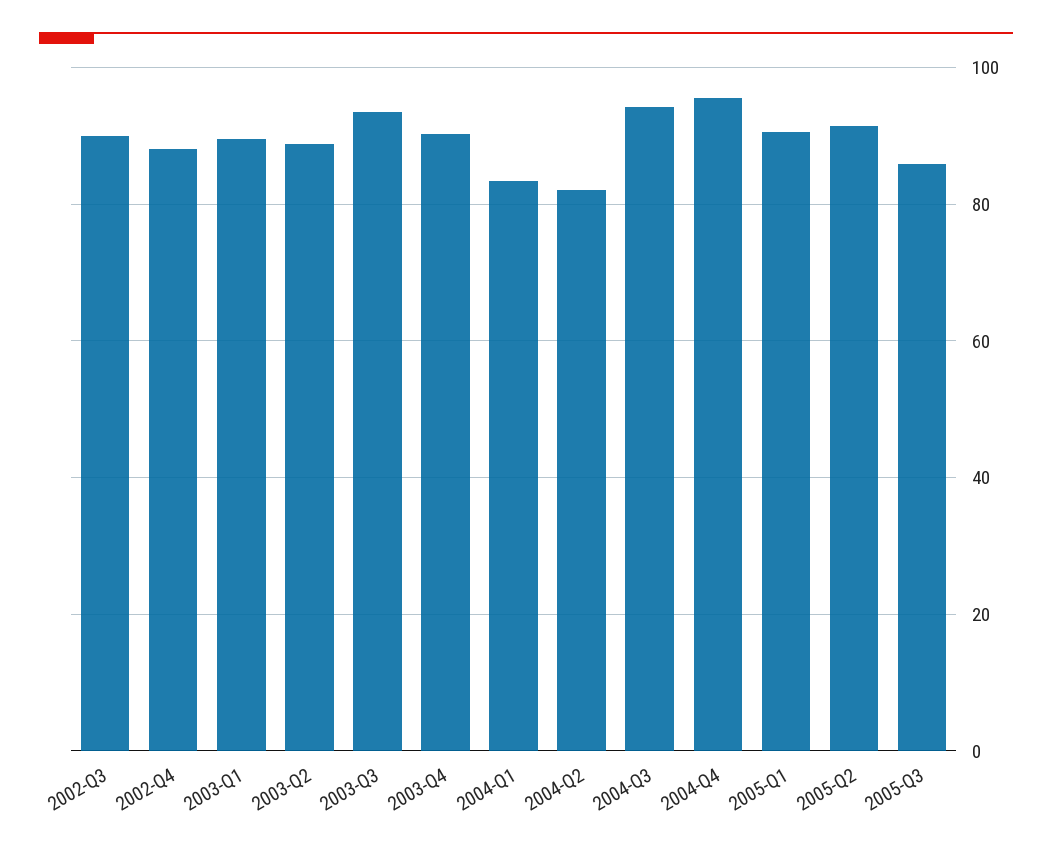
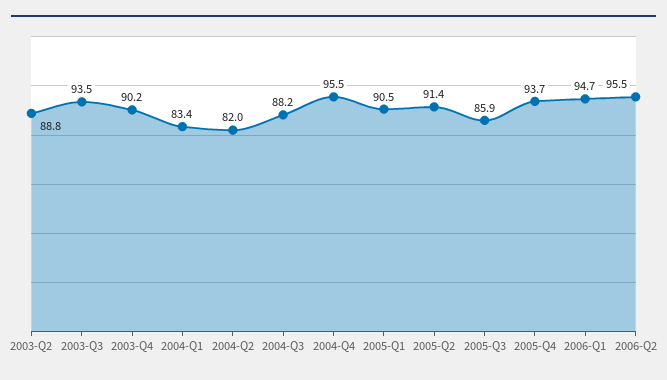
2002-Q3: 90 -> none
2002-Q4: 88 -> none
2003-Q1: 90 -> none
2004-Q3: 94 -> 88.2
2005-Q4: none -> 93.7
2006-Q1: none -> 94.7
2006-Q2: none -> 95.5

